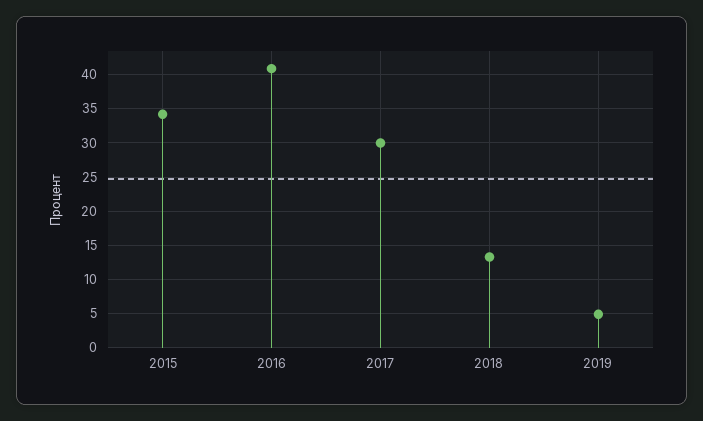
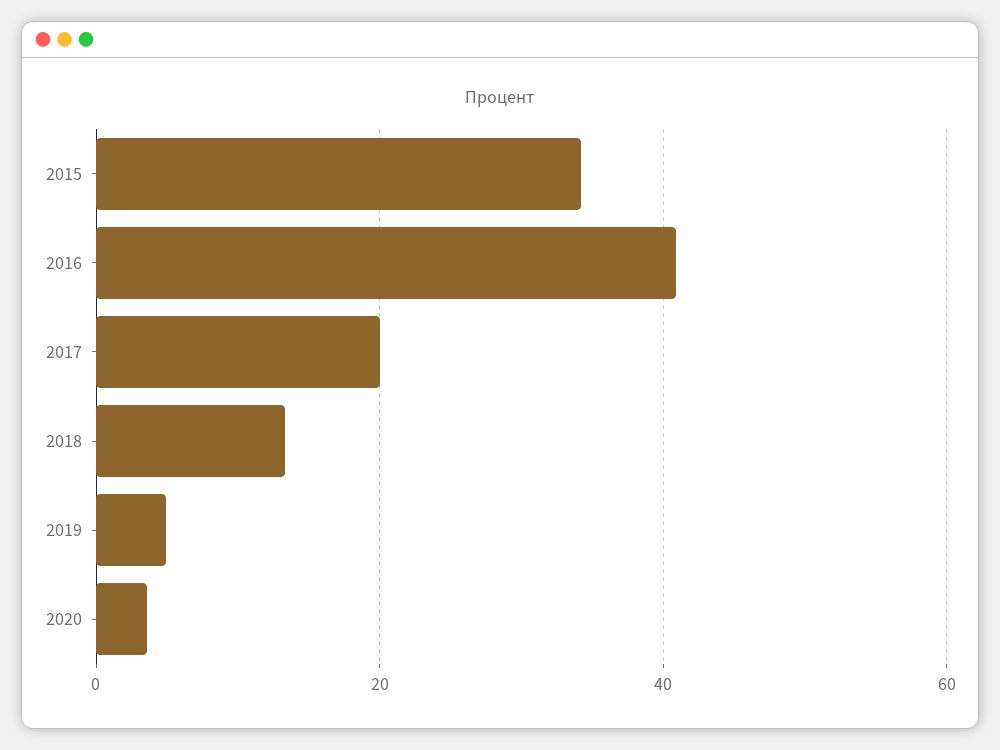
2017: 30 -> 20
2020: none -> 4

